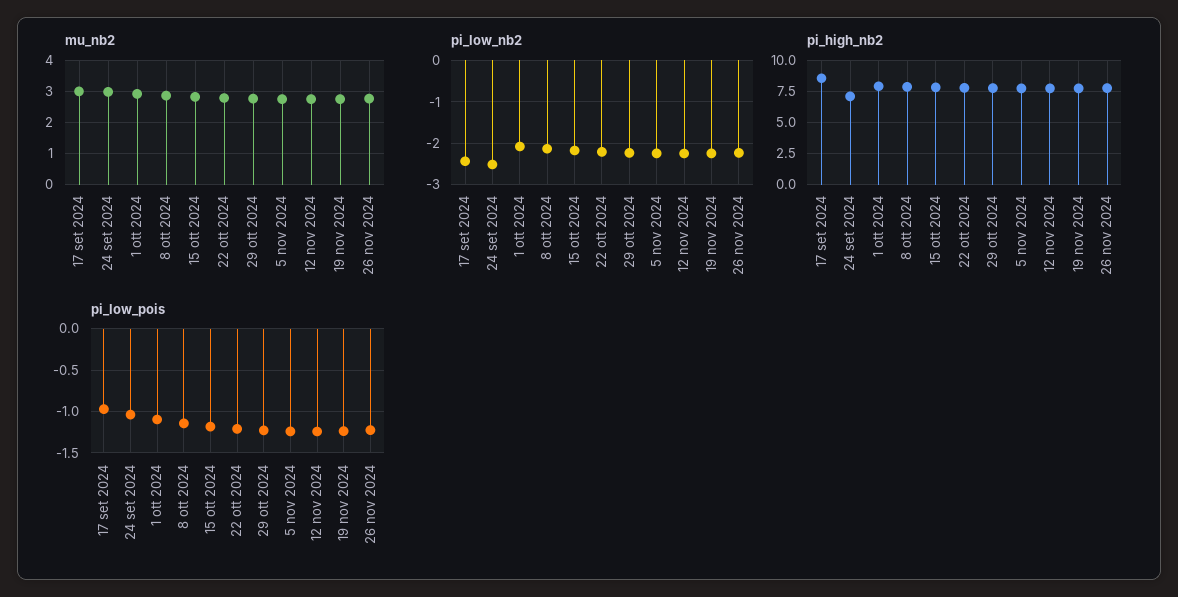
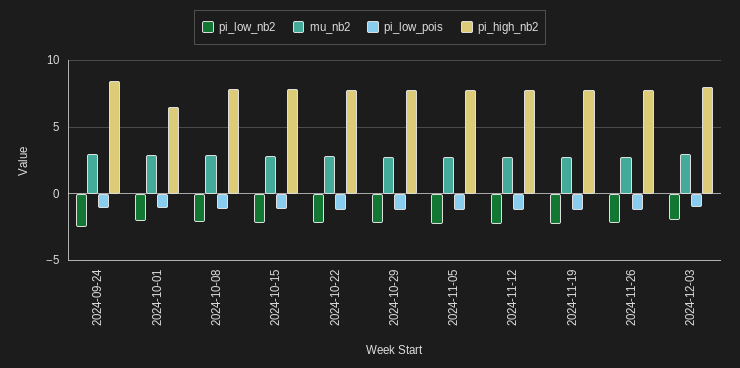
mu_nb2, 17 set 2024: 3 -> none
pi_low_nb2, 17 set 2024: -2.4 -> none
pi_high_nb2, 17 set 2024: 8.5 -> none
pi_high_nb2, 24 set 2024: 7 -> 8.5
pi_high_nb2, 1 ott 2024: 8 -> 6.5
pi_low_pois, 17 set 2024: -1 -> none
pi_low_nb2, 2024-12-03: none -> -2
mu_nb2, 2024-12-03: none -> 3
pi_low_pois, 2024-12-03: none -> -1
pi_high_nb2, 2024-12-03: none -> 8

